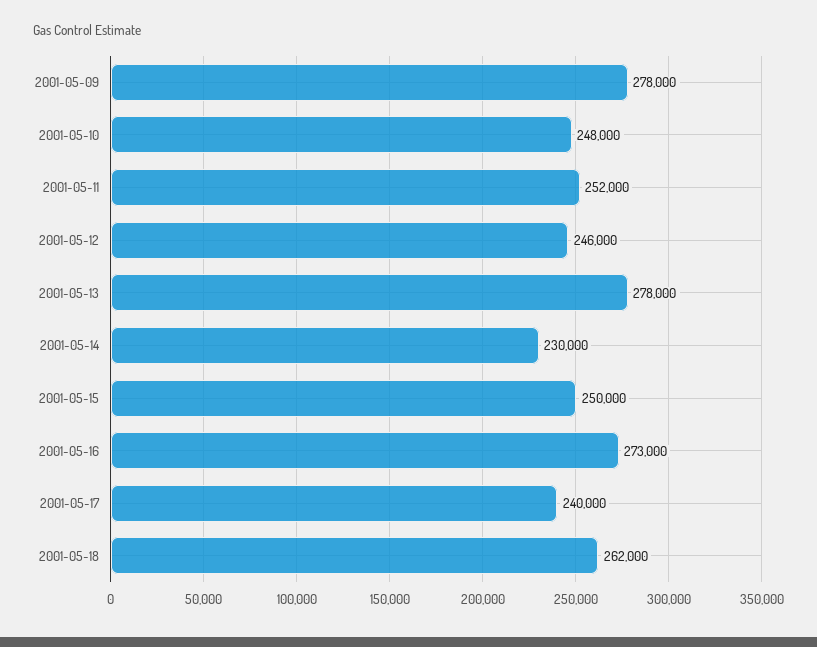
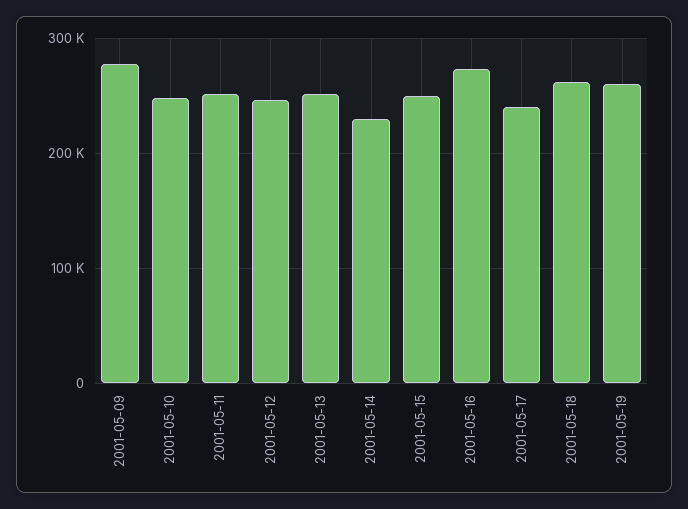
2001-05-13: 278000 -> 250000
2001-05-19: none -> 260000

